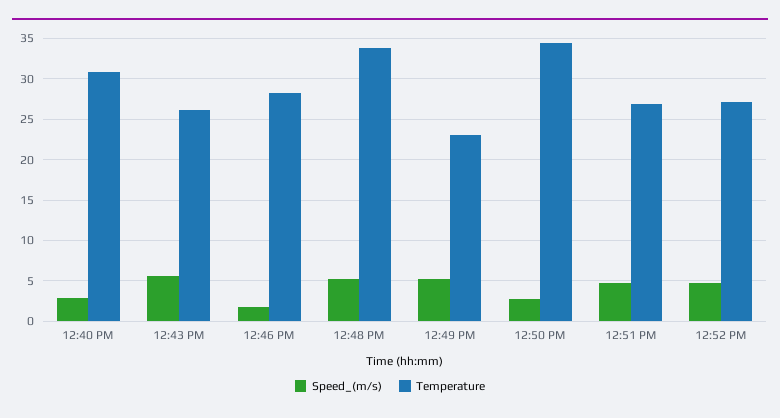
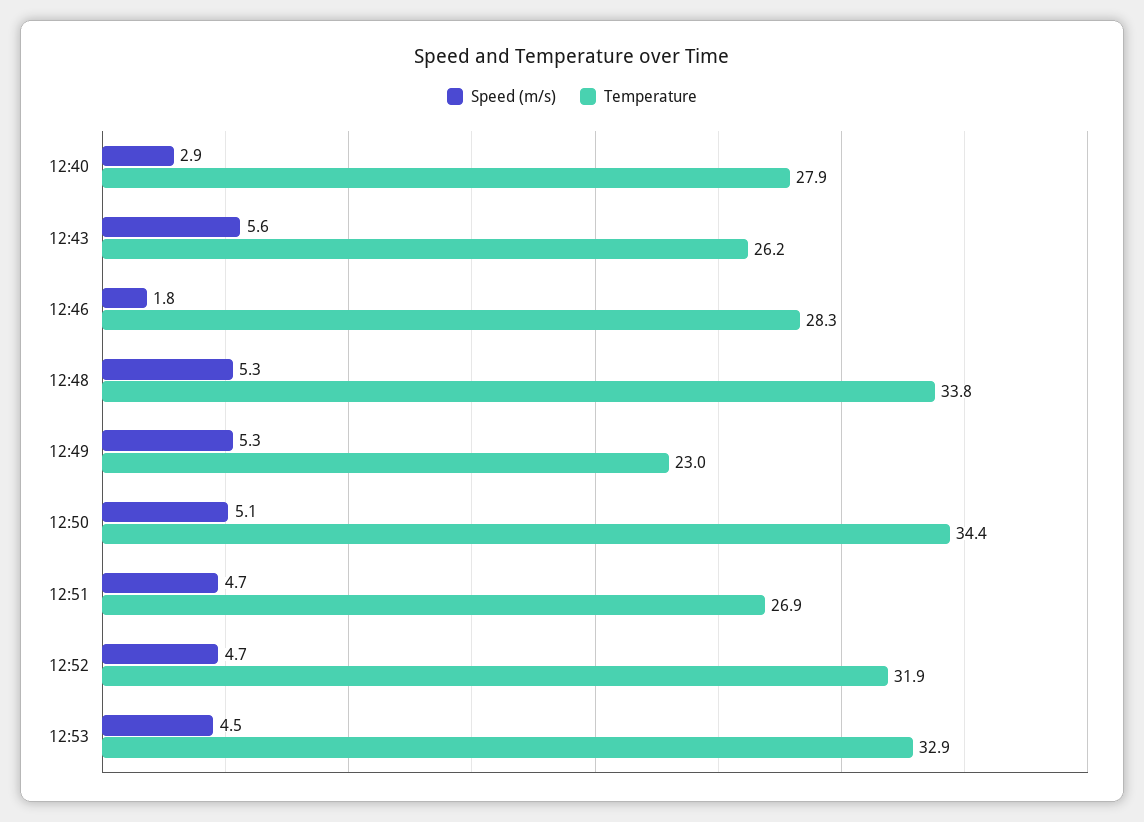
Temperature, 12:40 PM: 31 -> 27.9
Speed_(m/s), 12:50 PM: 3 -> 5.1
Temperature, 12:52 PM: 27 -> 31.9
Speed_(m/s), 12:53: none -> 4.5
Temperature, 12:53: none -> 32.9

